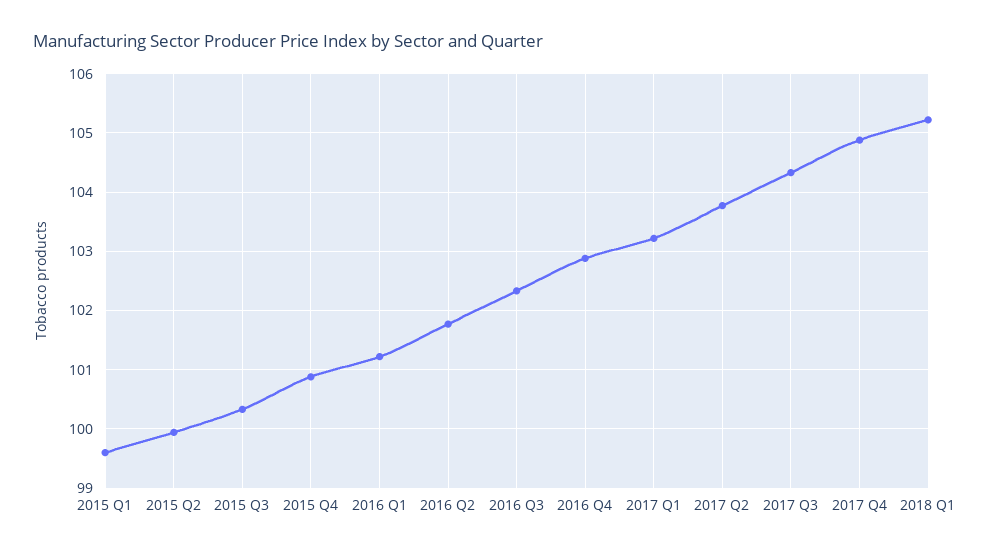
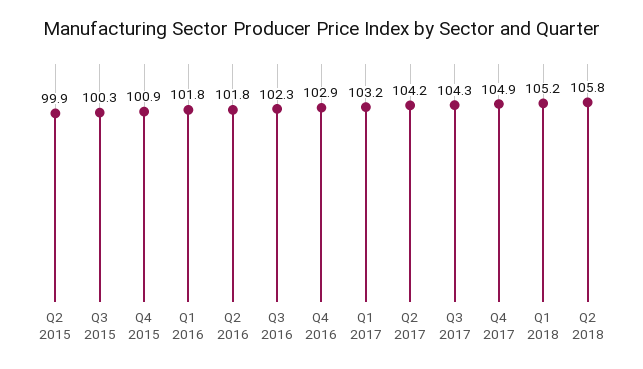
2015 Q1: 99.6 -> none
2016 Q1: 101.2 -> 101.8
2017 Q2: 103.8 -> 104.2
Q2 2018: none -> 105.8

